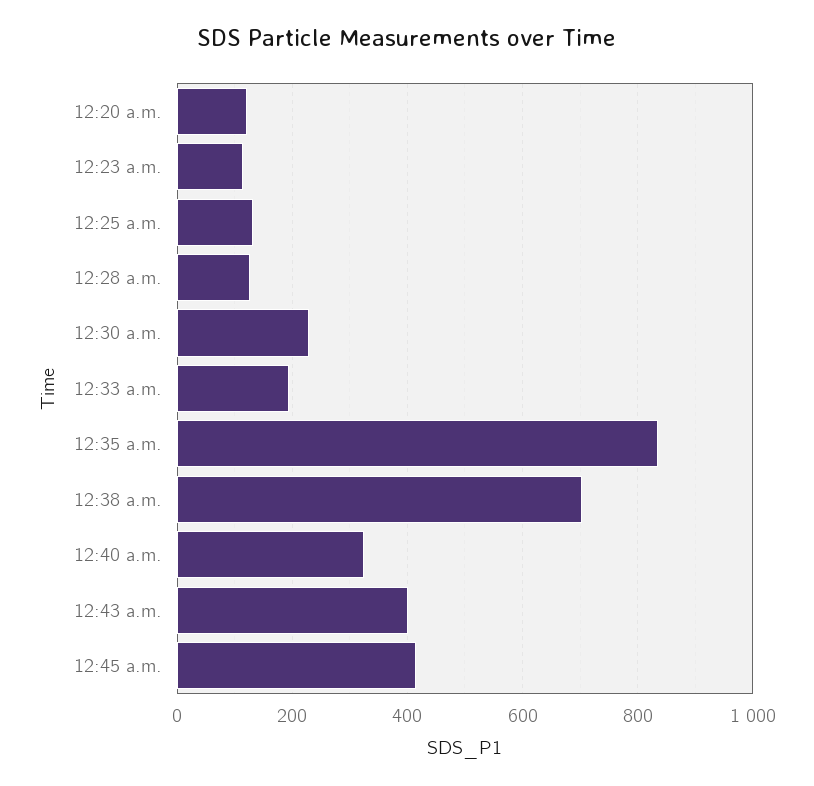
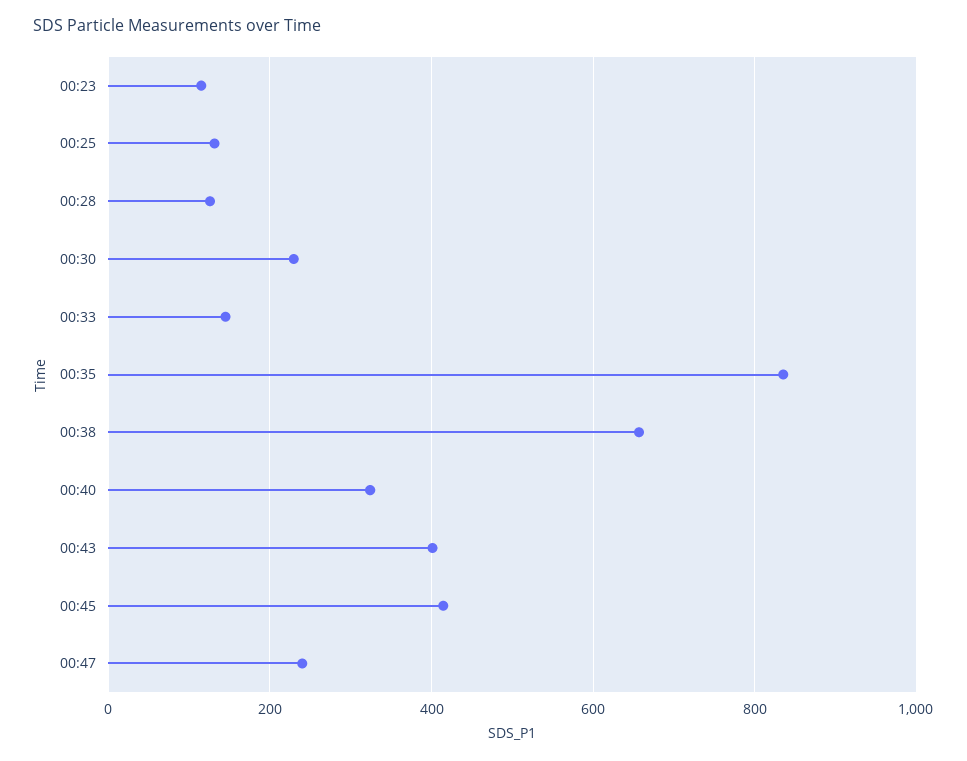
12:20 a.m.: 120 -> none
12:33 a.m.: 200 -> 140
12:38 a.m.: 700 -> 660
00:47: none -> 240

